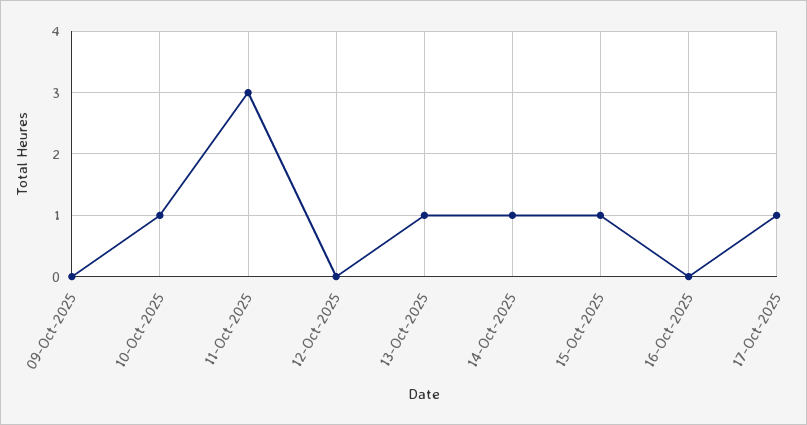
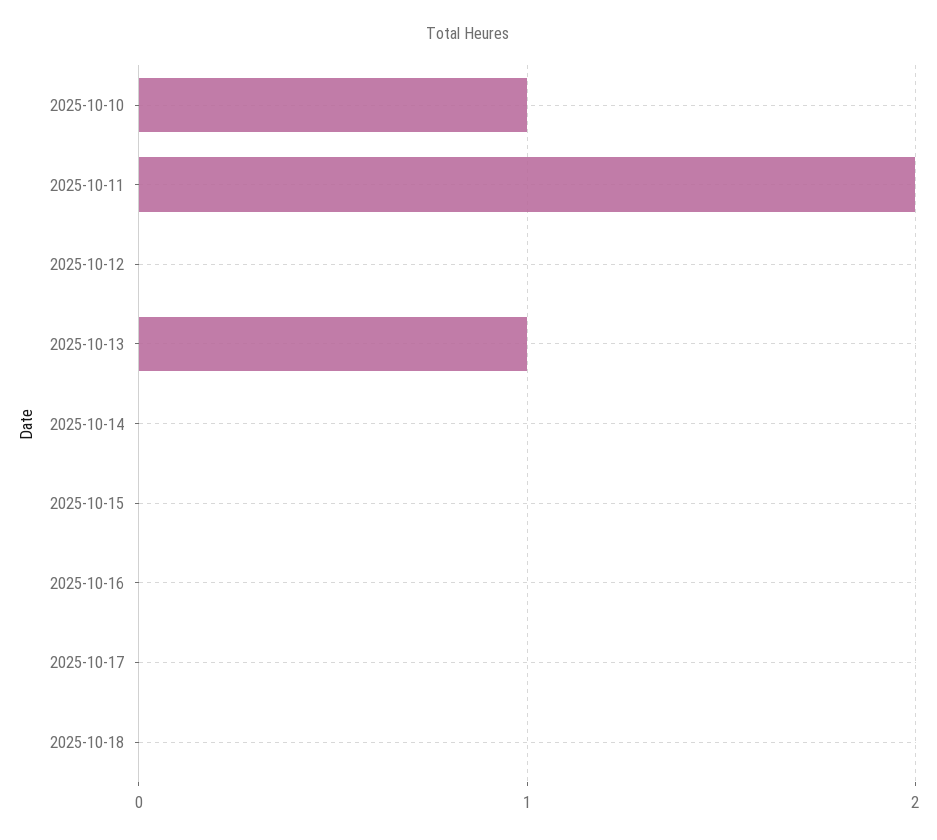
09-Oct-2025: 0 -> none
11-Oct-2025: 3 -> 2
14-Oct-2025: 1 -> 0
15-Oct-2025: 1 -> 0
17-Oct-2025: 1 -> 0
2025-10-18: none -> 0

